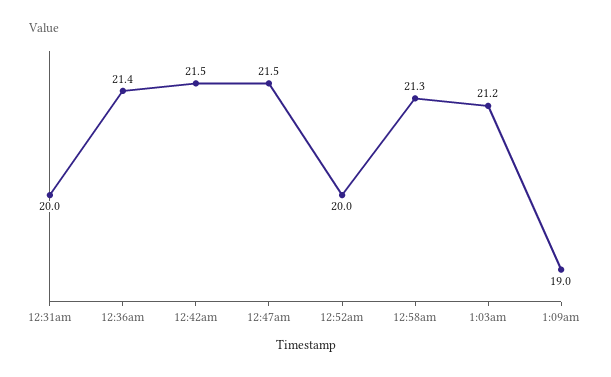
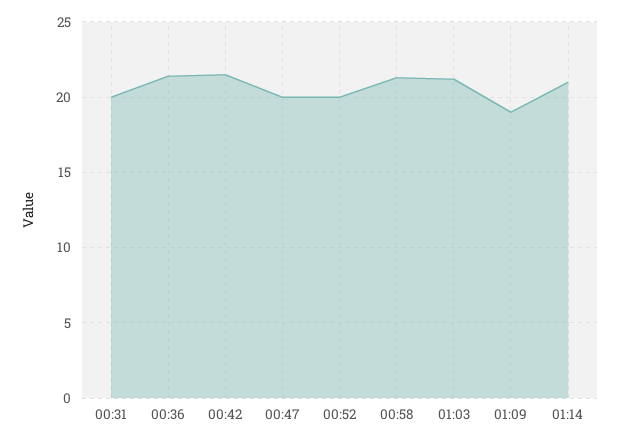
12:47am: 21.5 -> 20
01:14: none -> 21

